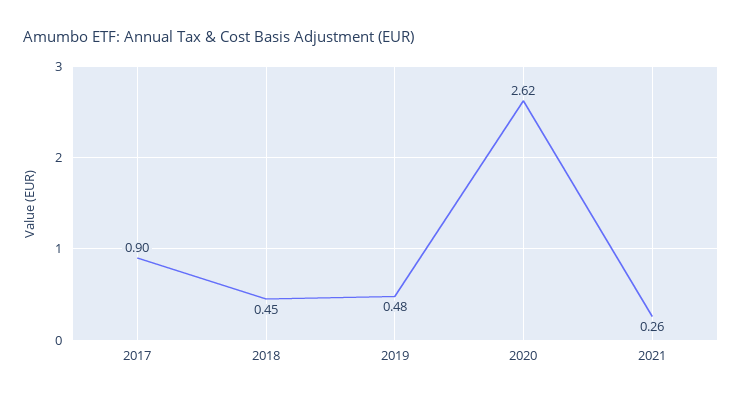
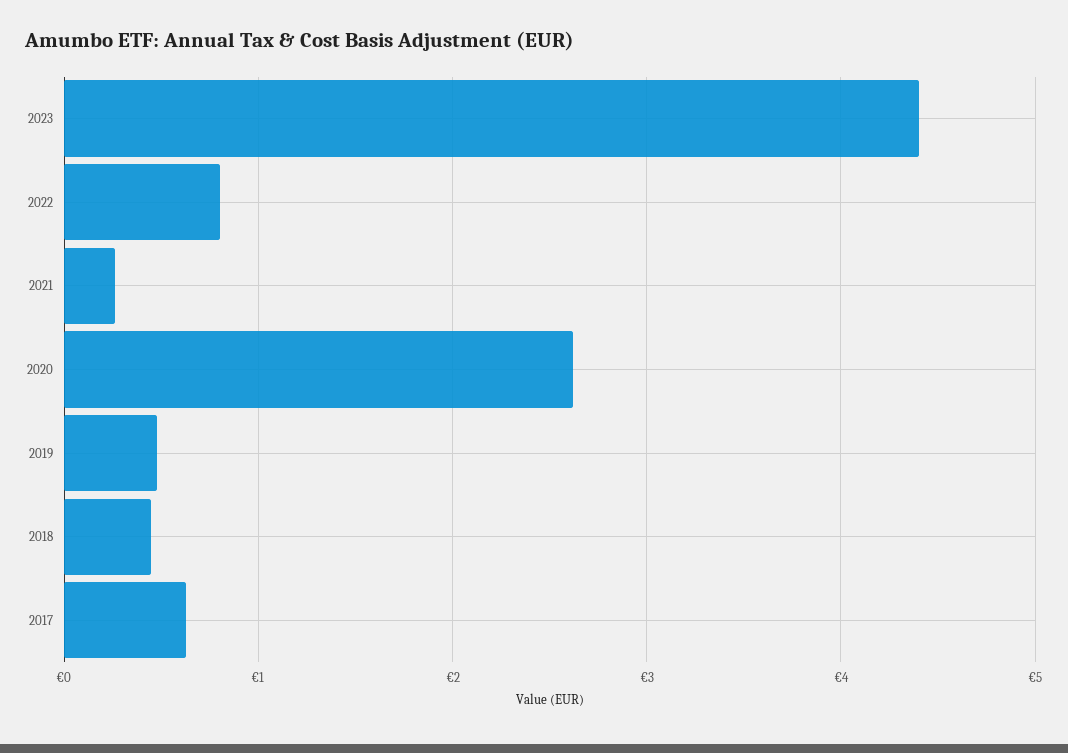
2017: 0.9 -> 0.6
2023: none -> 4.4
2022: none -> 0.8

